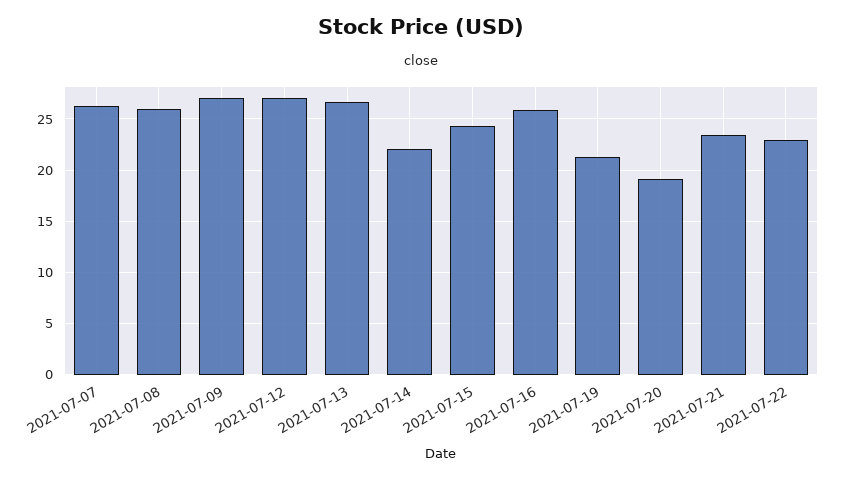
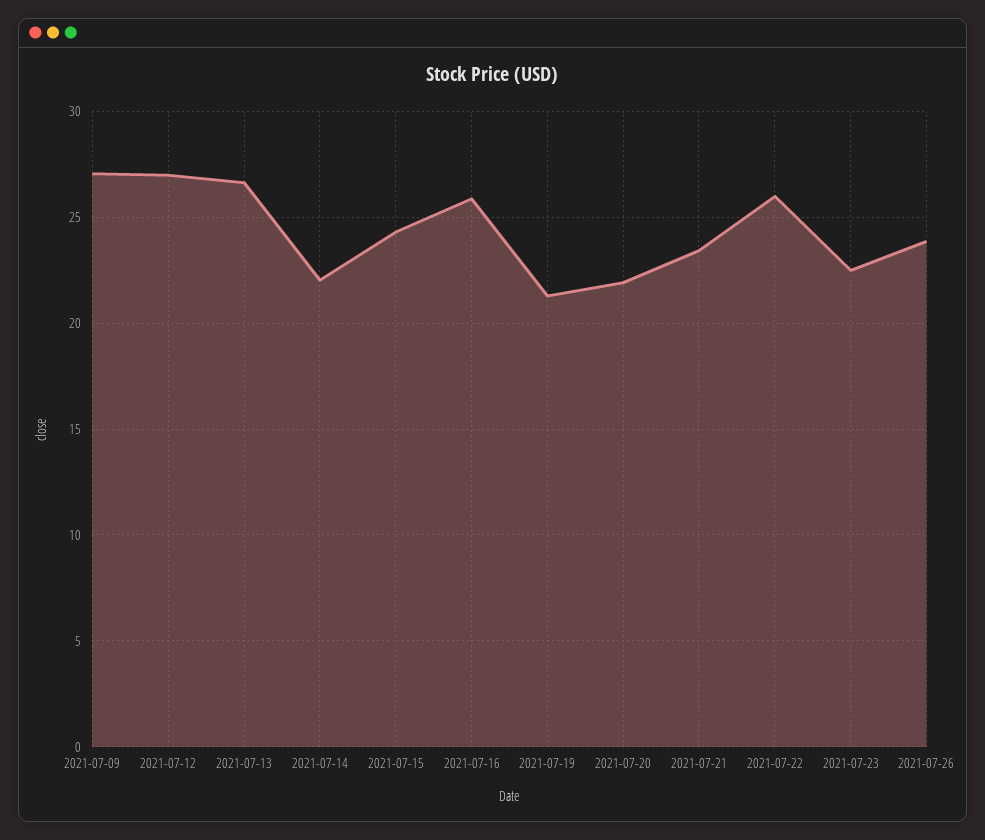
2021-07-07: 26 -> none
2021-07-08: 26 -> none
2021-07-20: 19 -> 22
2021-07-22: 23 -> 26
2021-07-23: none -> 22.5
2021-07-26: none -> 24

